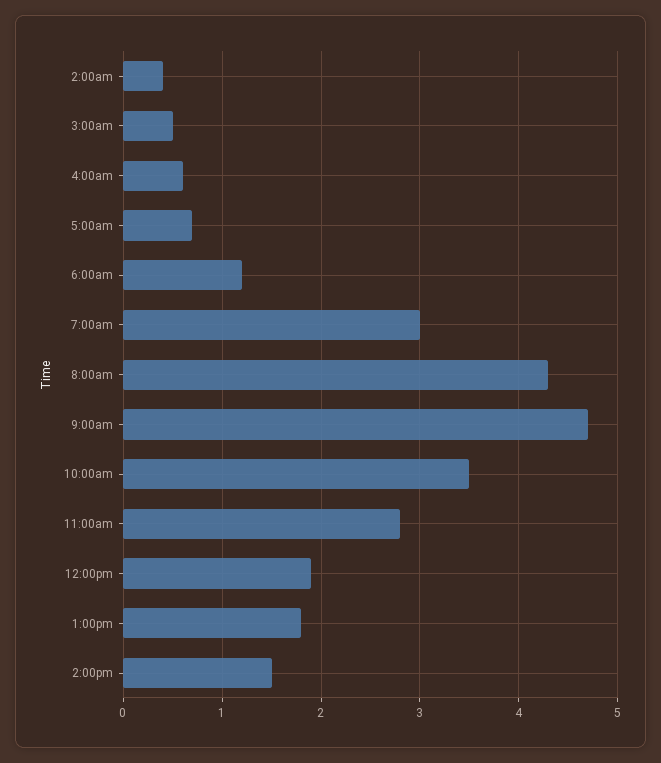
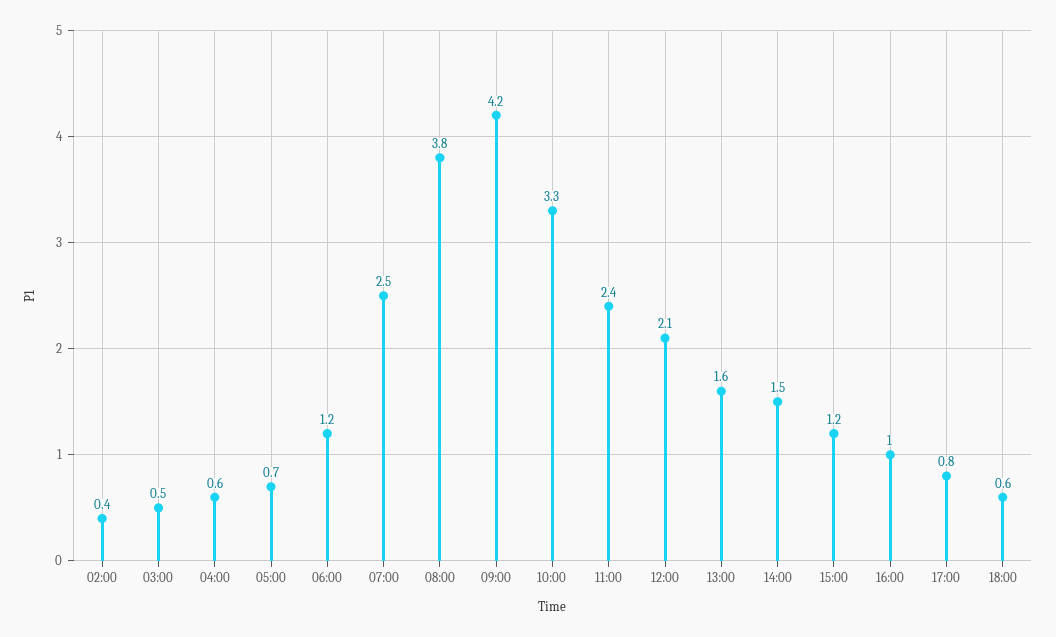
7:00am: 3 -> 2.5
8:00am: 4.3 -> 3.8
9:00am: 4.7 -> 4.2
10:00am: 3.5 -> 3.3
11:00am: 2.8 -> 2.4
12:00pm: 1.9 -> 2.1
1:00pm: 1.8 -> 1.6
15:00: none -> 1.2
16:00: none -> 1
17:00: none -> 0.8
18:00: none -> 0.6

